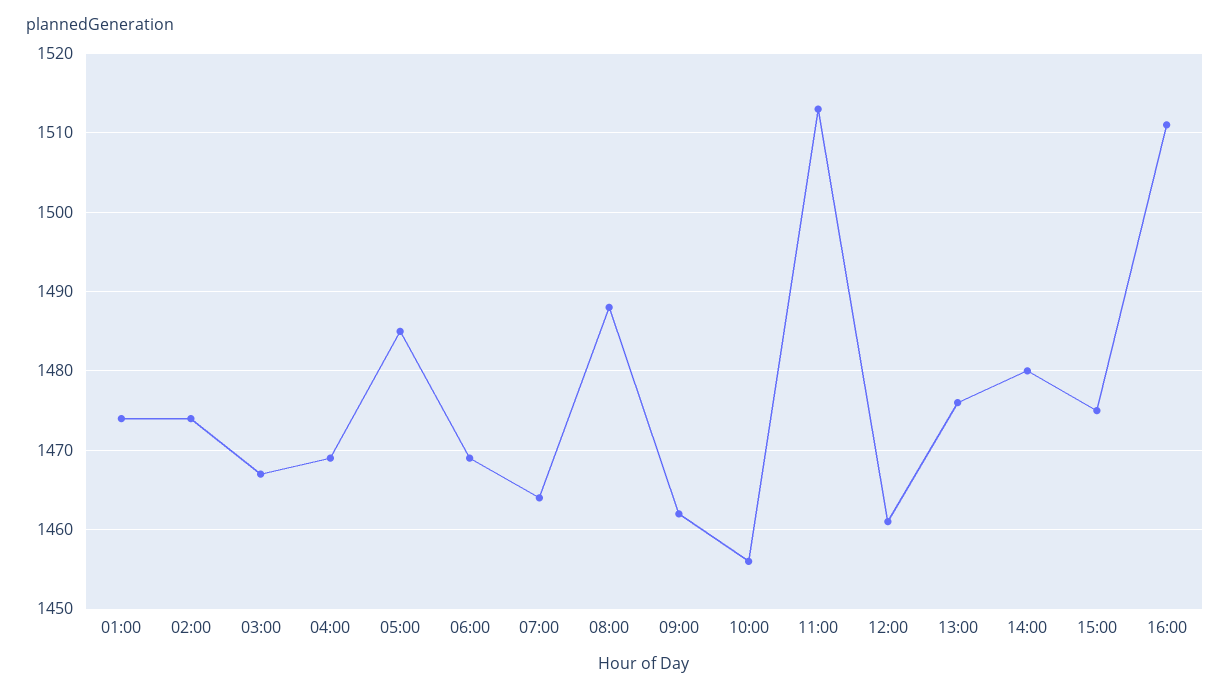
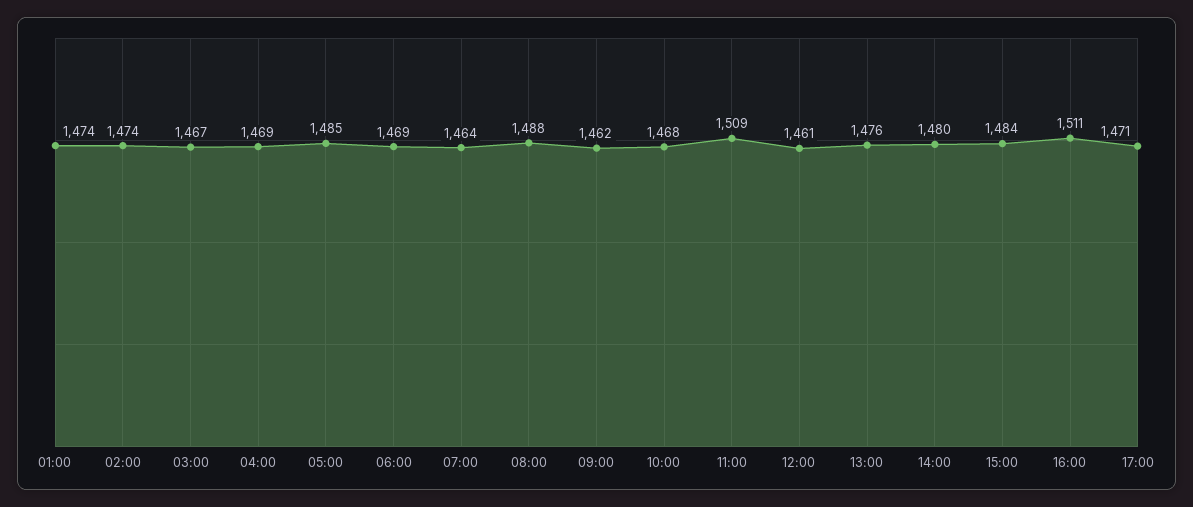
10:00: 1456 -> 1468
11:00: 1513 -> 1509
15:00: 1475 -> 1484
17:00: none -> 1471

